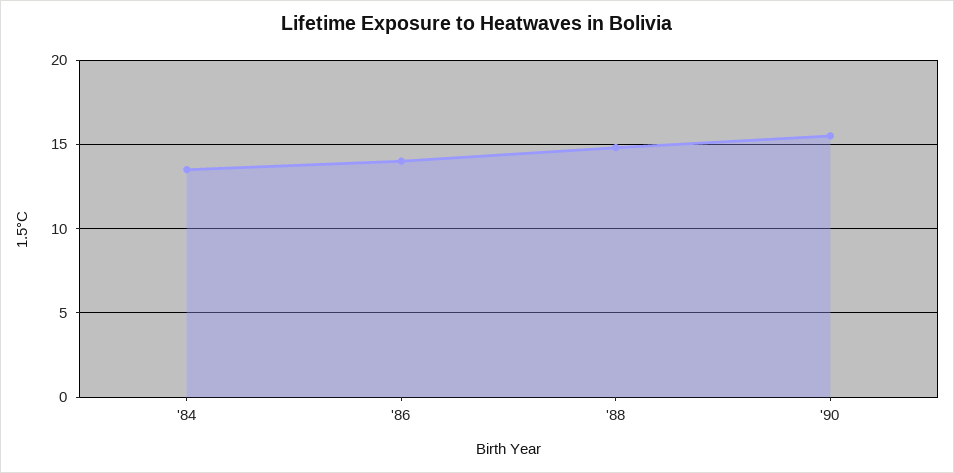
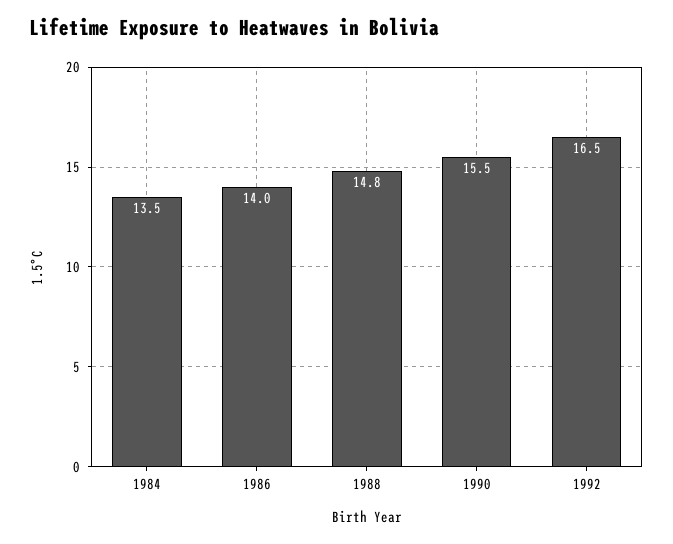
1992: none -> 16.5

